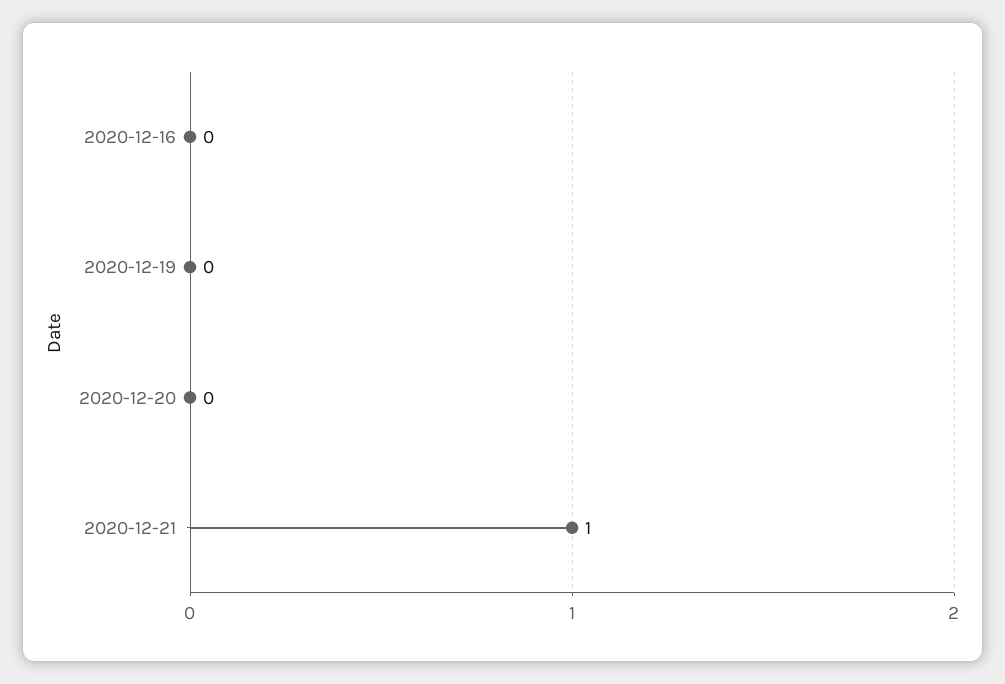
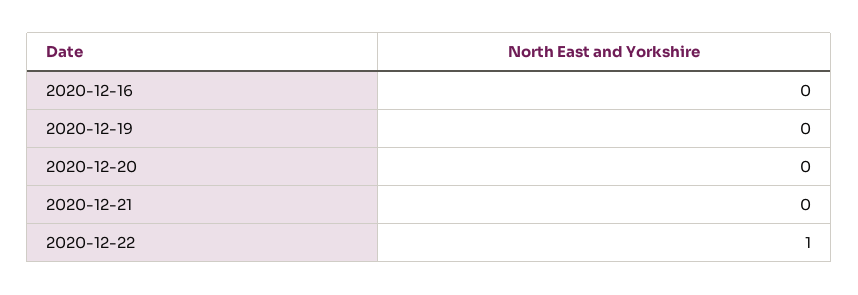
2020-12-21: 1 -> 0
2020-12-22: none -> 1

